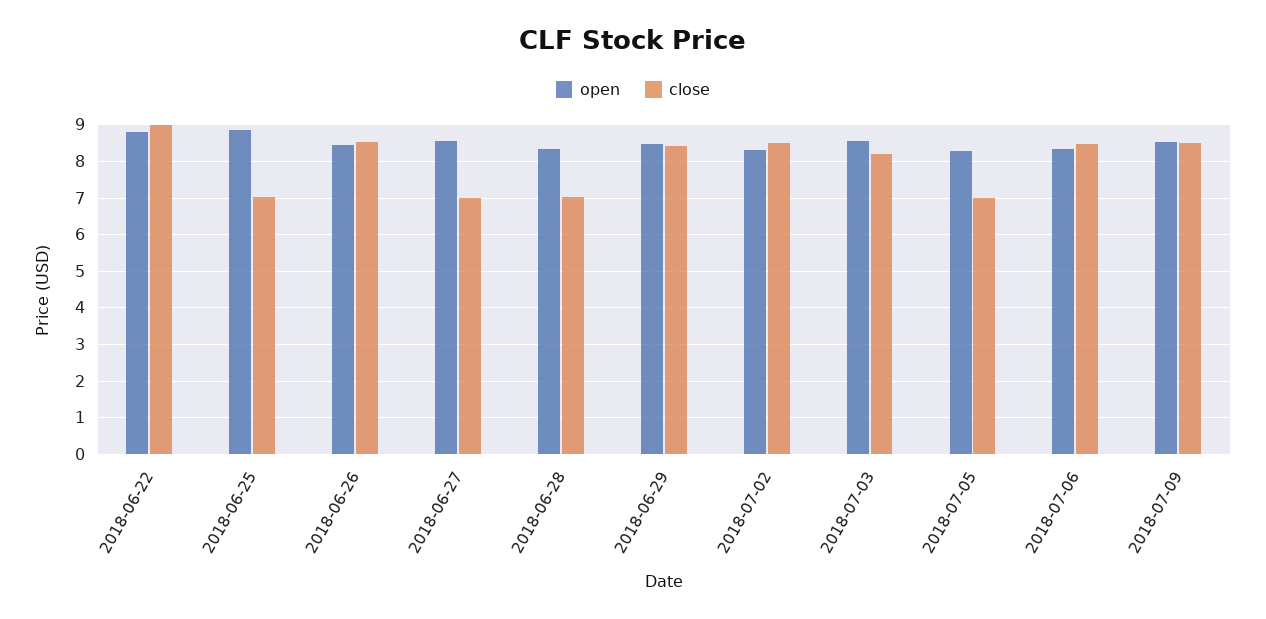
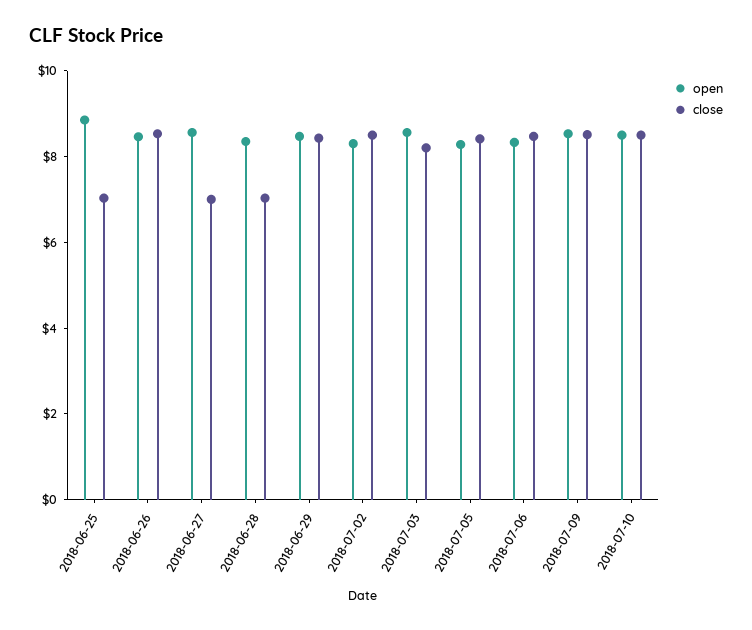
open, 2018-06-22: 8.8 -> none
close, 2018-06-22: 9 -> none
close, 2018-07-05: 7 -> 8.5
open, 2018-07-10: none -> 8.5
close, 2018-07-10: none -> 8.5

